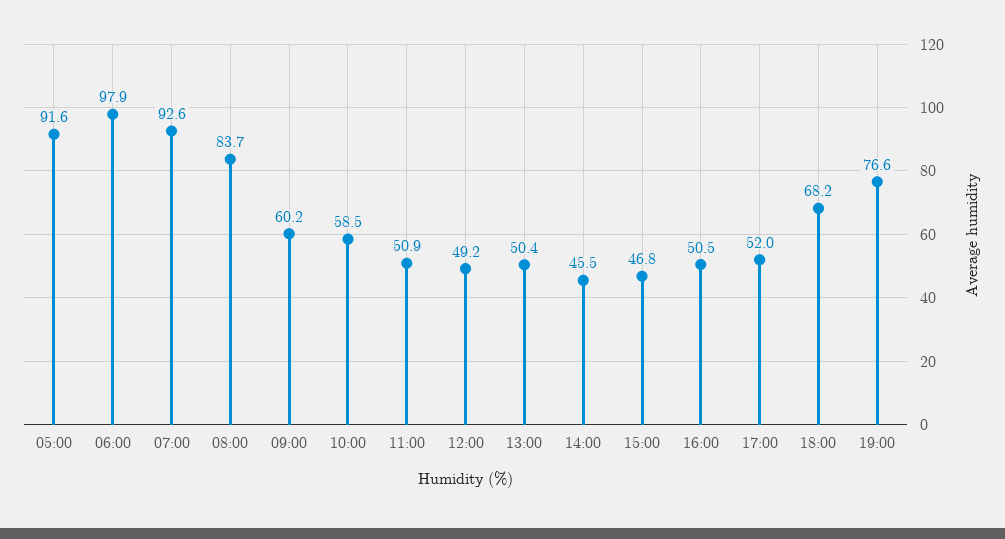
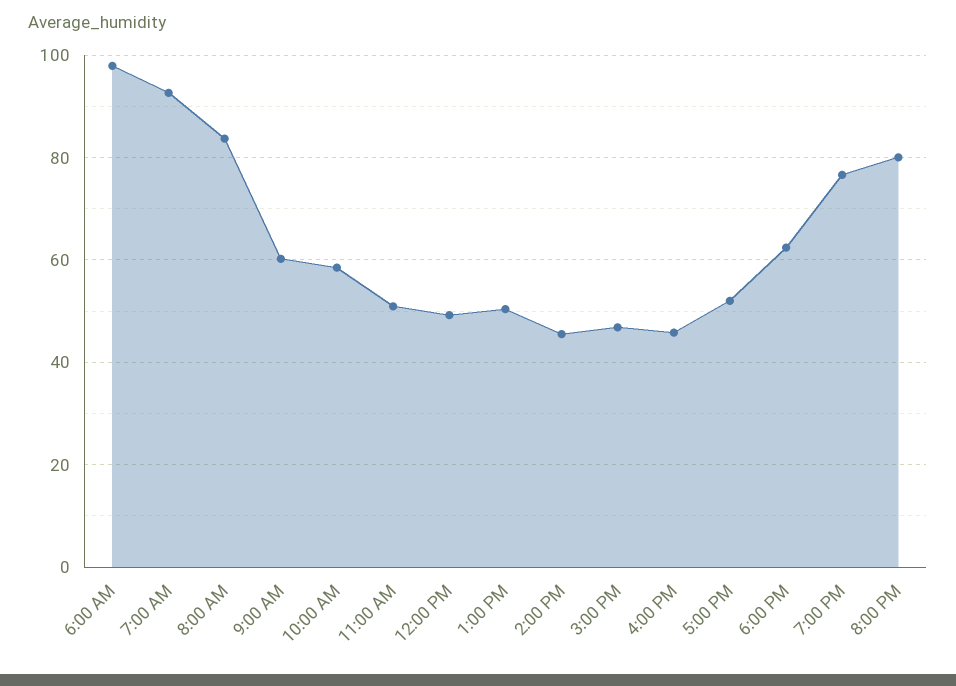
05:00: 91.6 -> none
16:00: 50.5 -> 46
18:00: 68.2 -> 62
8:00 PM: none -> 80

